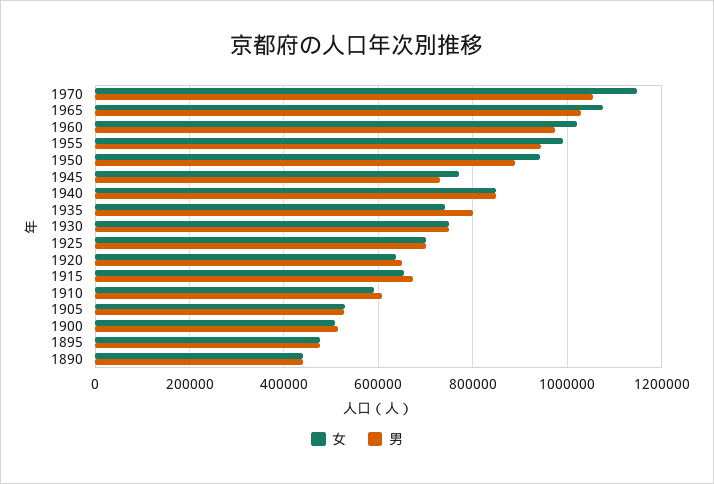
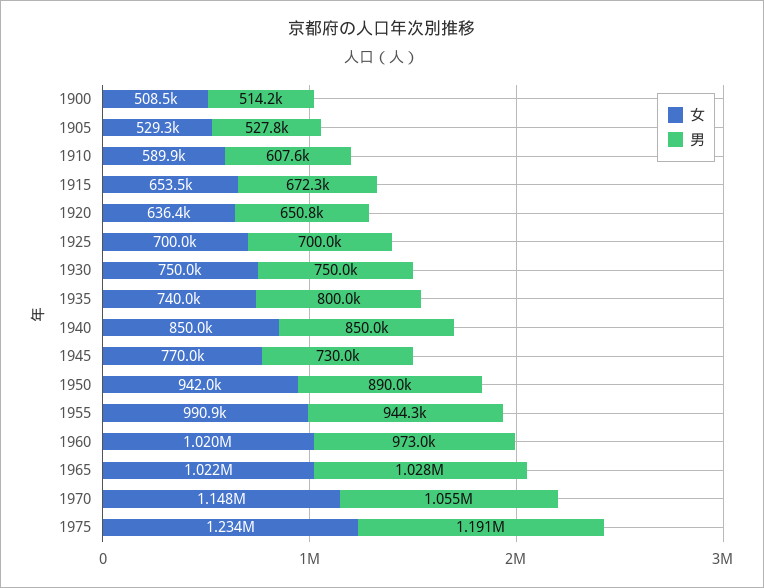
女, 1965: 1080000 -> 1022000
女, 1895: 480000 -> none
男, 1895: 480000 -> none
女, 1890: 440000 -> none
男, 1890: 440000 -> none
女, 1975: none -> 1234000
男, 1975: none -> 1191000

